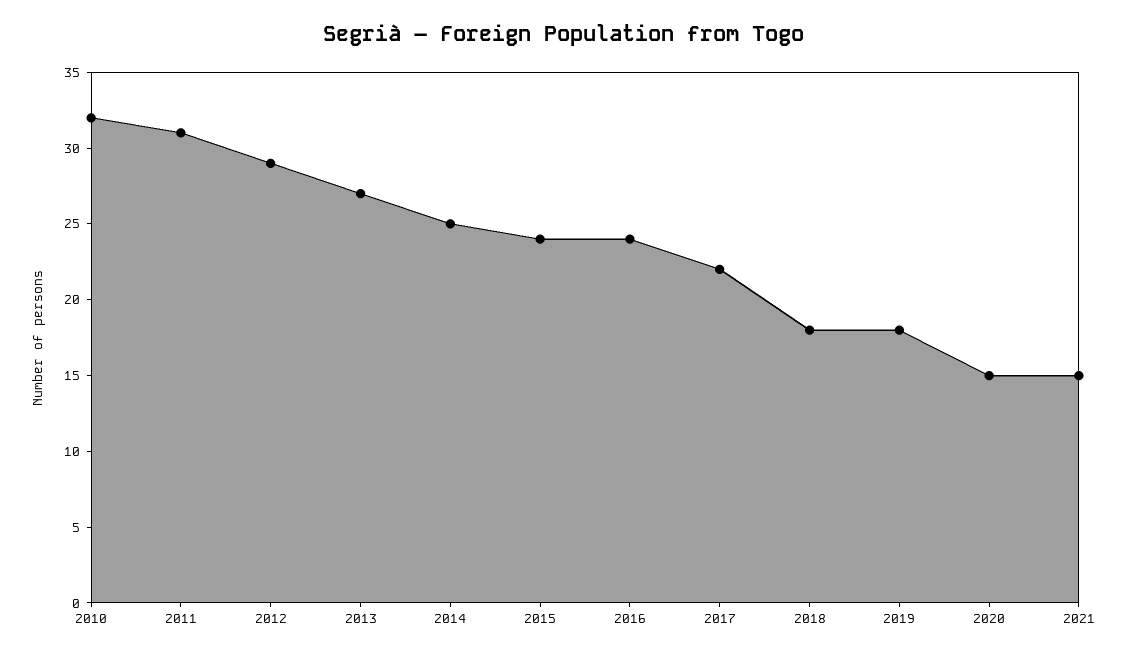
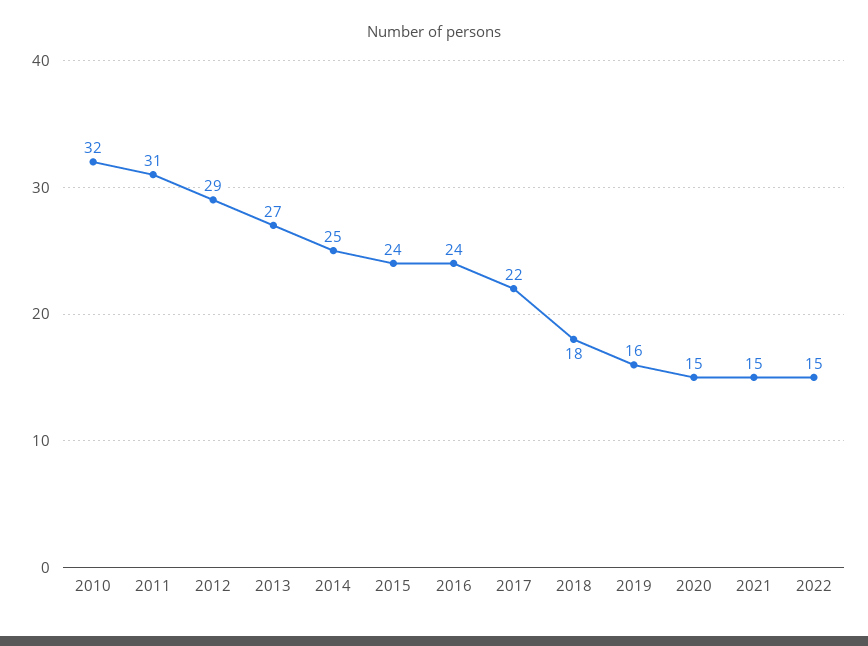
2019: 18 -> 16
2022: none -> 15

